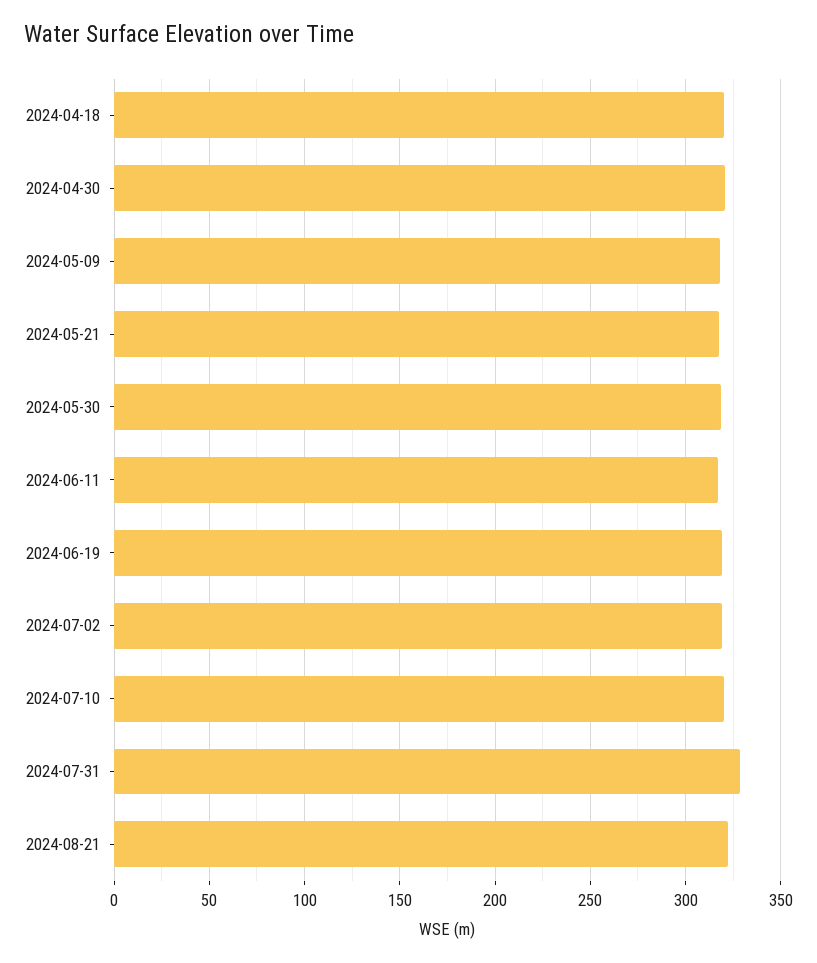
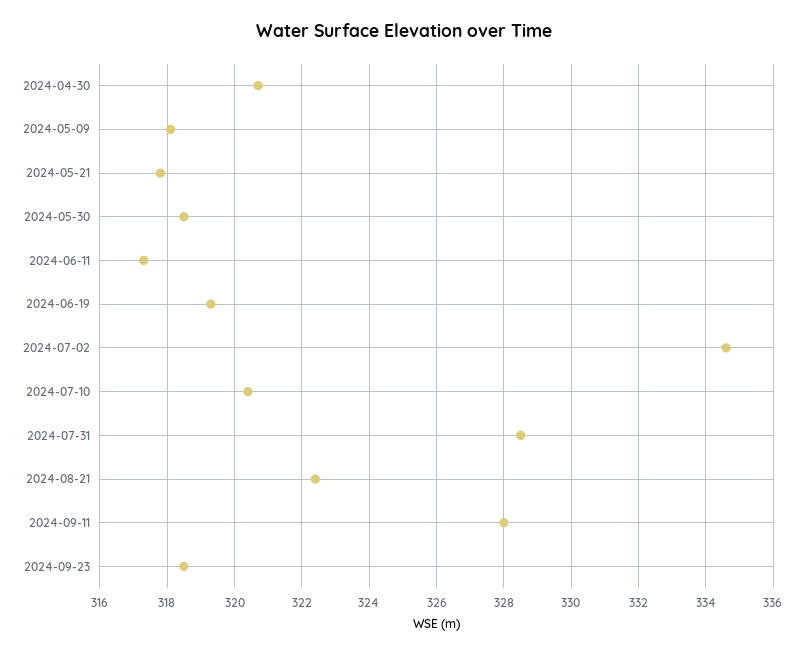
2024-04-18: 320 -> none
2024-07-02: 320 -> 334.5
2024-09-11: none -> 328
2024-09-23: none -> 318.5

